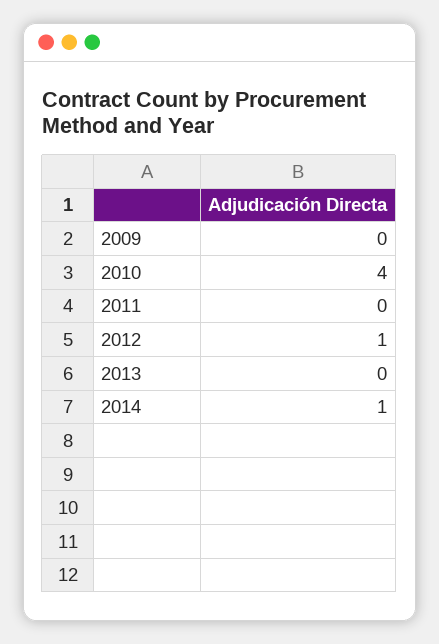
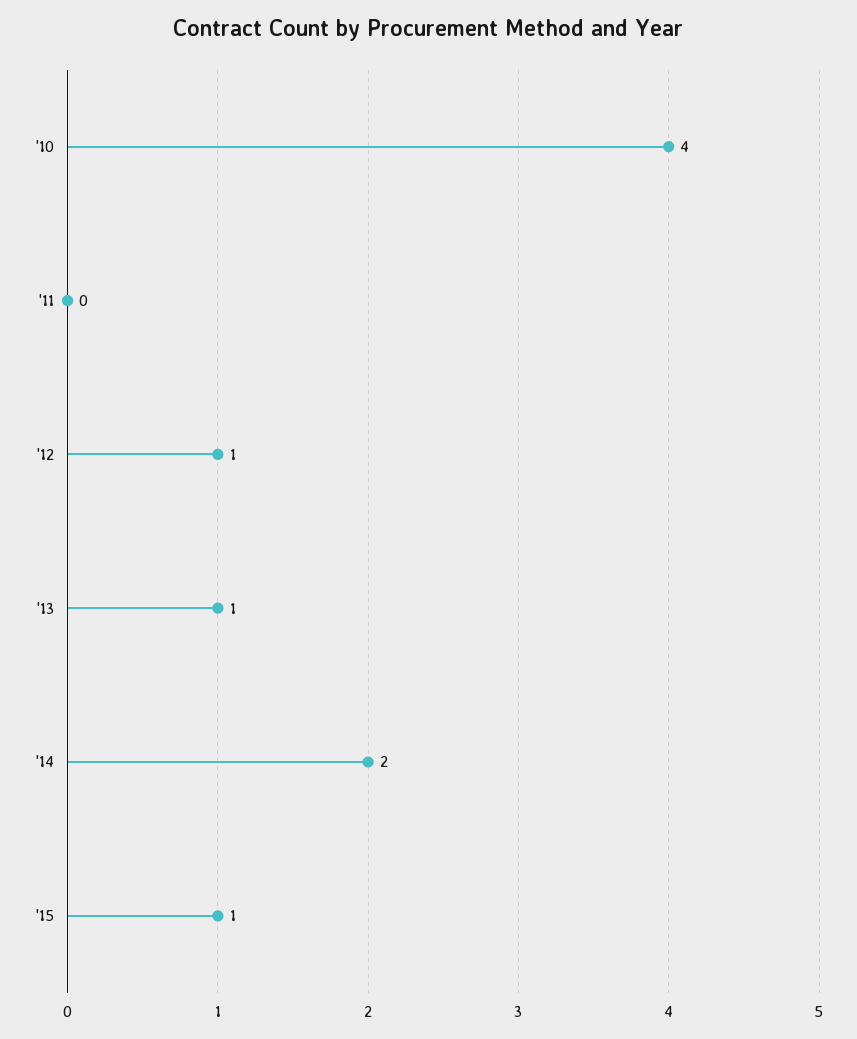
2009: 0 -> none
2013: 0 -> 1
2014: 1 -> 2
'15: none -> 1

